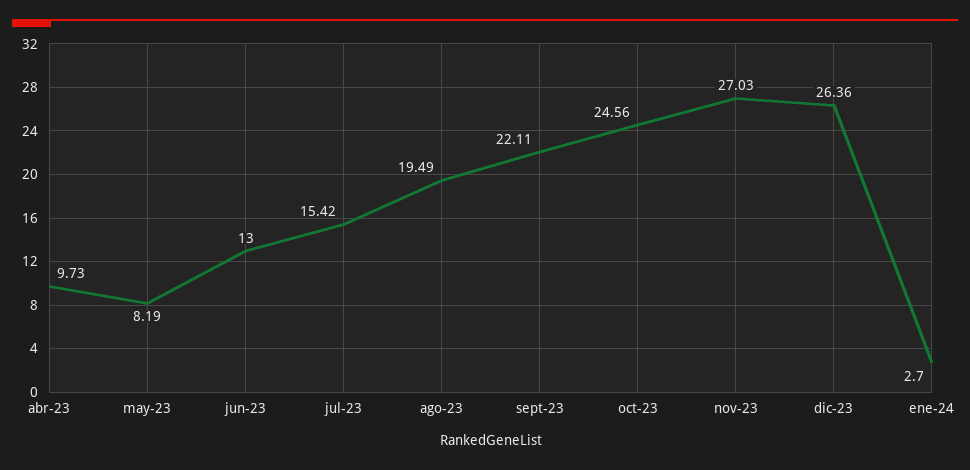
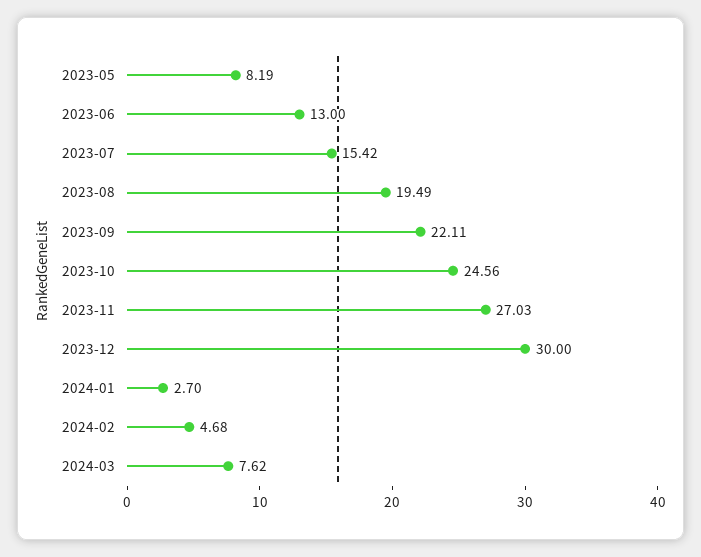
abr-23: 9.73 -> none
dic-23: 26.36 -> 30
2024-02: none -> 4.68
2024-03: none -> 7.62

